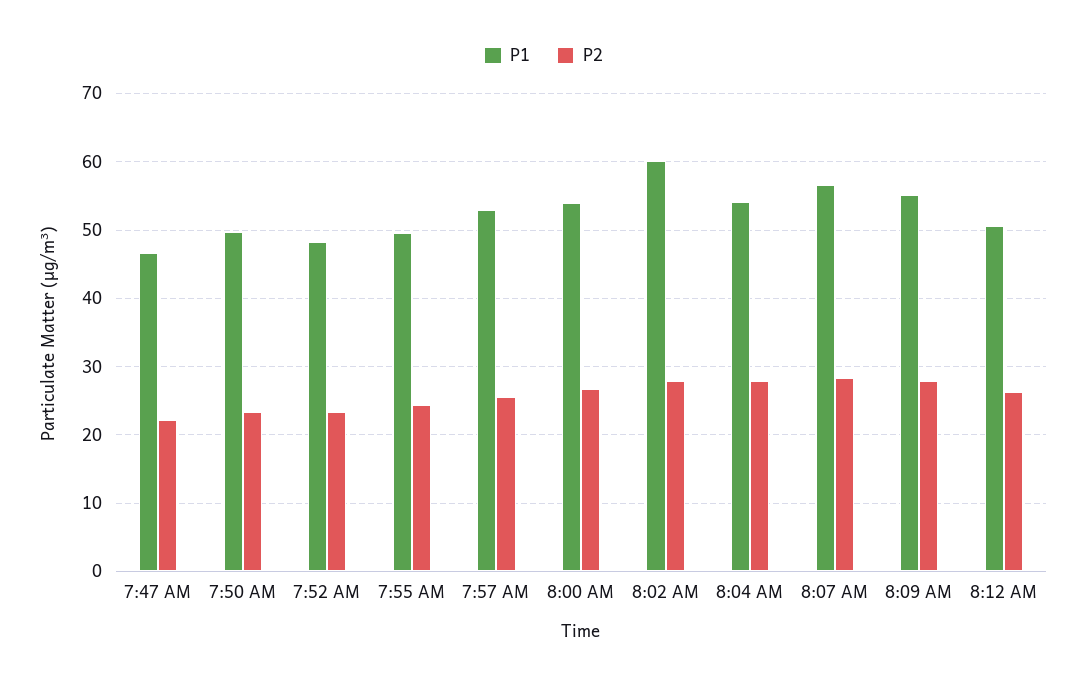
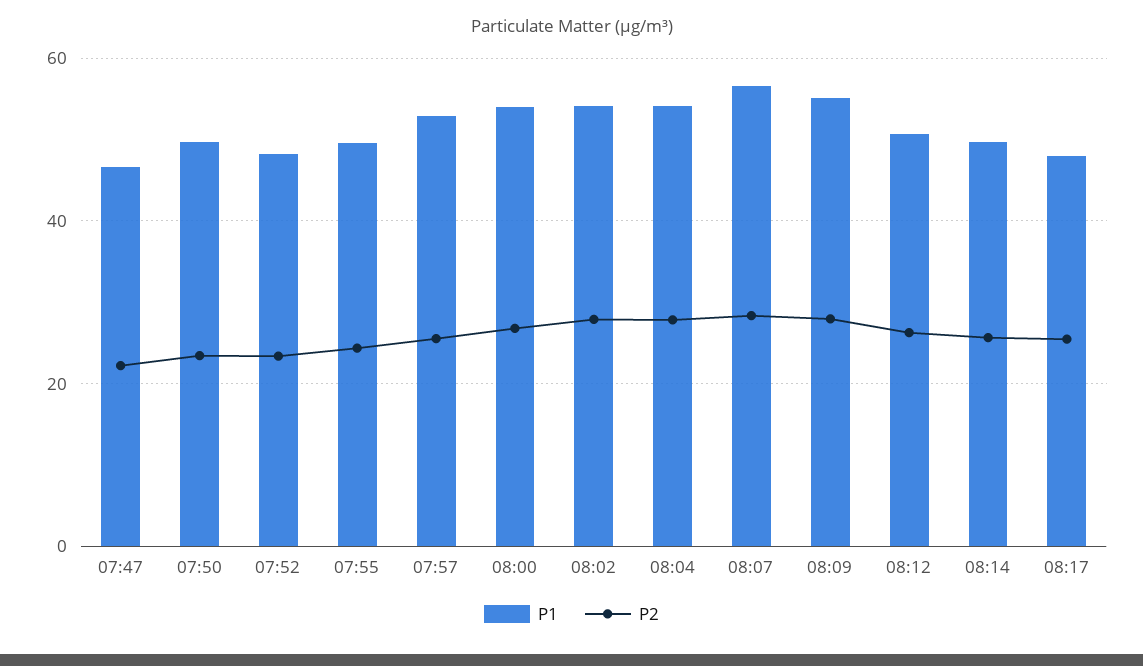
P1, 8:02 AM: 60 -> 54
P1, 08:14: none -> 50
P2, 08:14: none -> 26
P1, 08:17: none -> 48
P2, 08:17: none -> 26

